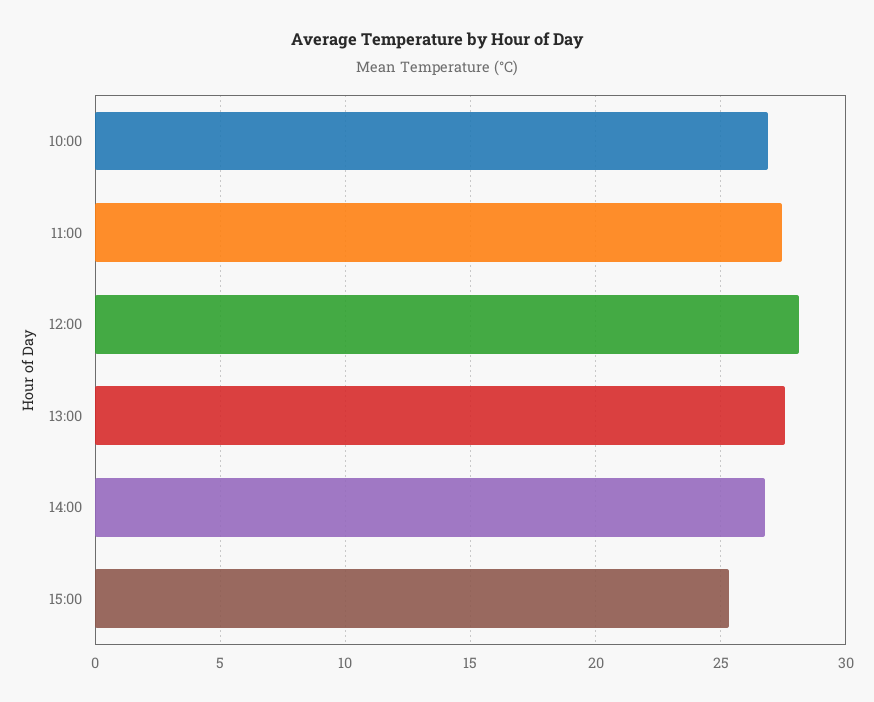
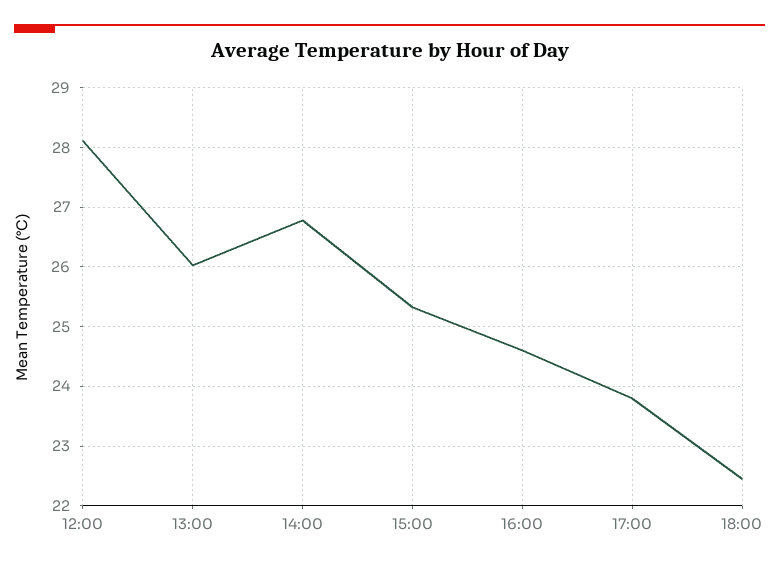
10:00: 27 -> none
11:00: 27.5 -> none
13:00: 27.5 -> 26
16:00: none -> 24.6
17:00: none -> 23.8
18:00: none -> 22.4

